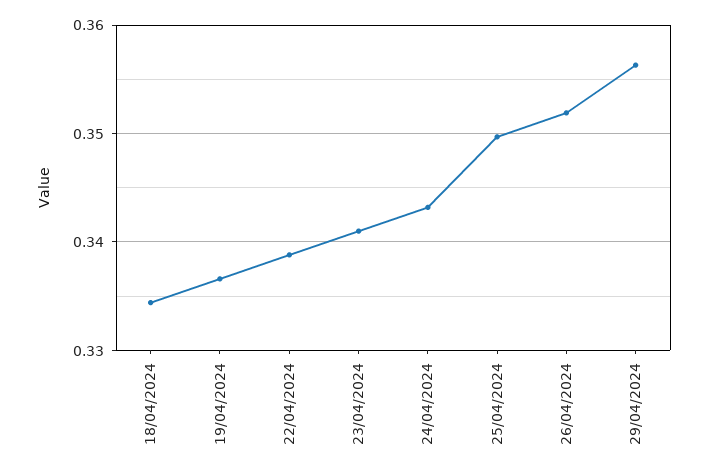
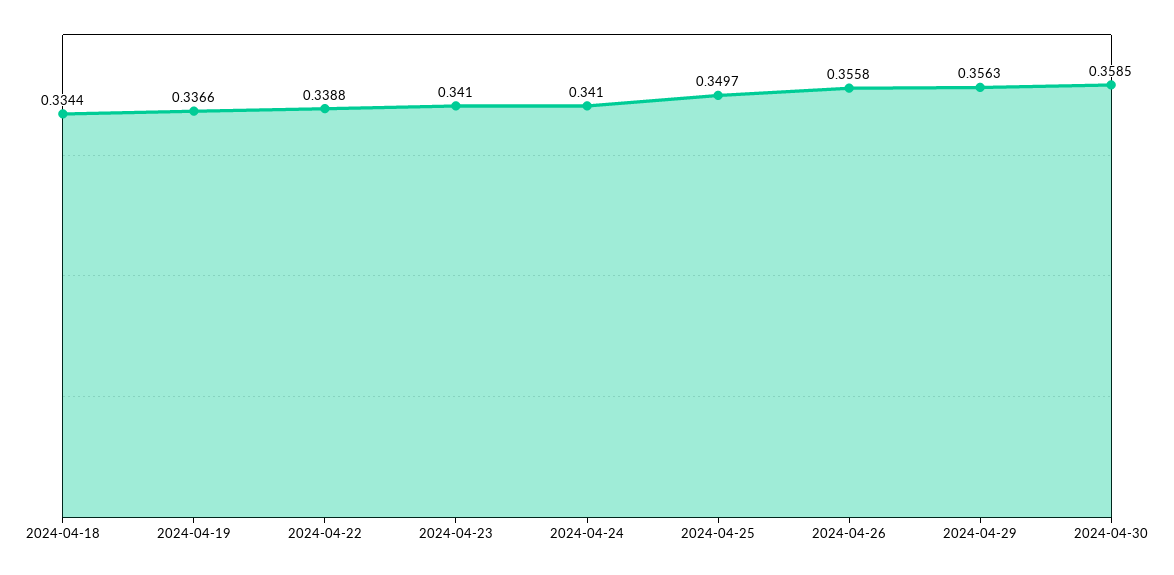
24/04/2024: 0.343 -> 0.341
26/04/2024: 0.352 -> 0.3558
2024-04-30: none -> 0.3585

